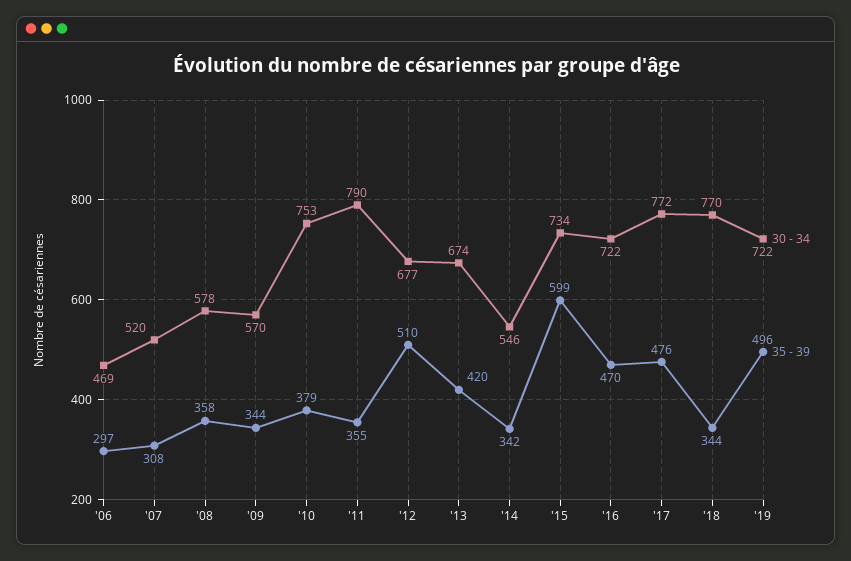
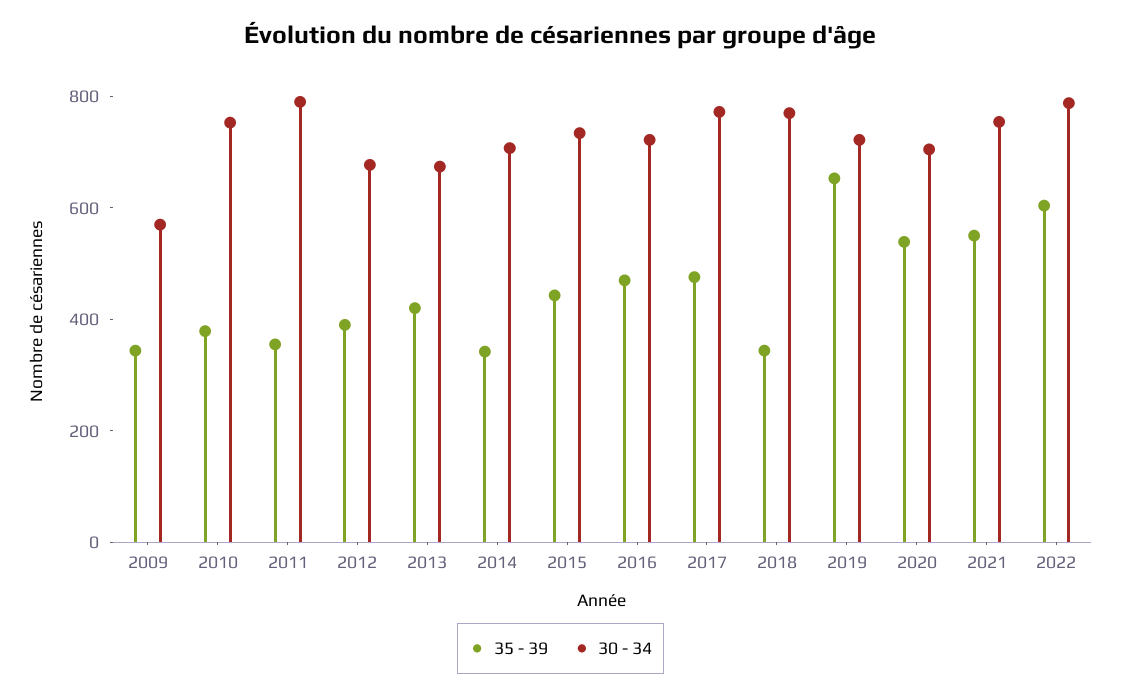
30 - 34, '06: 469 -> none
35 - 39, '06: 297 -> none
30 - 34, '07: 520 -> none
35 - 39, '07: 308 -> none
30 - 34, '08: 578 -> none
35 - 39, '08: 358 -> none
35 - 39, '12: 510 -> 400
30 - 34, '14: 546 -> 700
35 - 39, '15: 599 -> 450
35 - 39, '19: 496 -> 650
35 - 39, 2020: none -> 550
30 - 34, 2020: none -> 700
35 - 39, 2021: none -> 550
30 - 34, 2021: none -> 750
35 - 39, 2022: none -> 600
30 - 34, 2022: none -> 800

